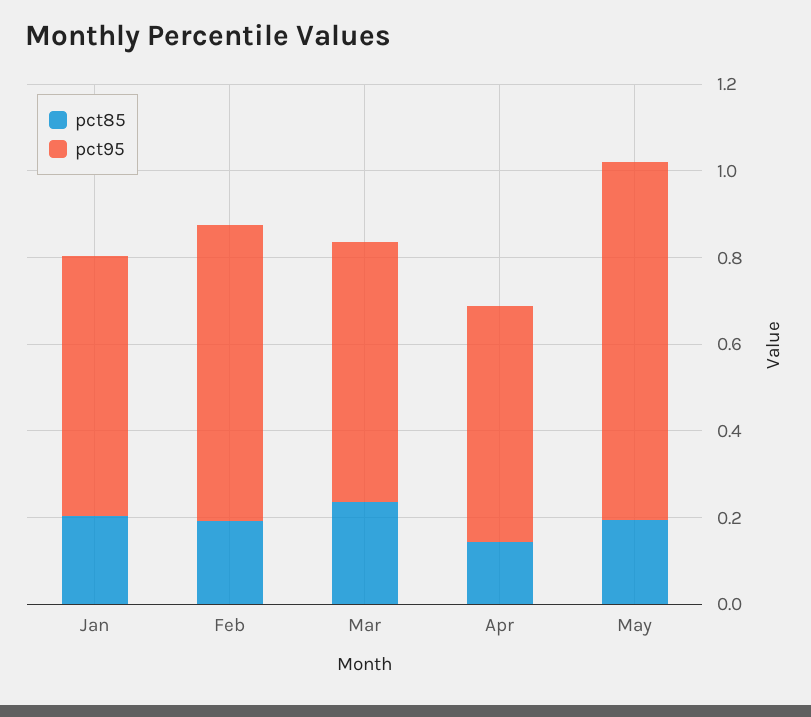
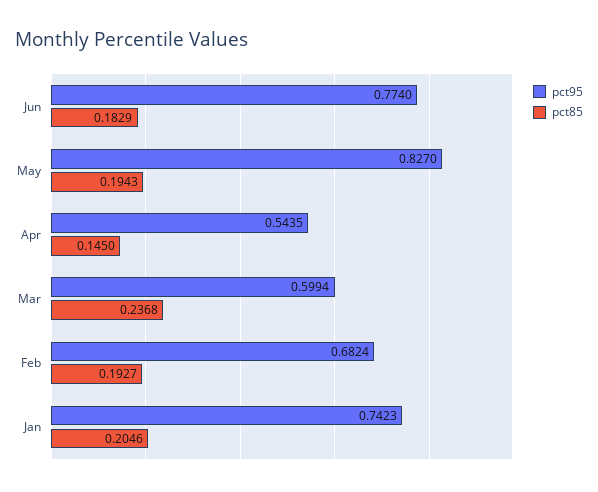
pct95, Jan: 0.6 -> 0.7423
pct95, Jun: none -> 0.774
pct85, Jun: none -> 0.1829

